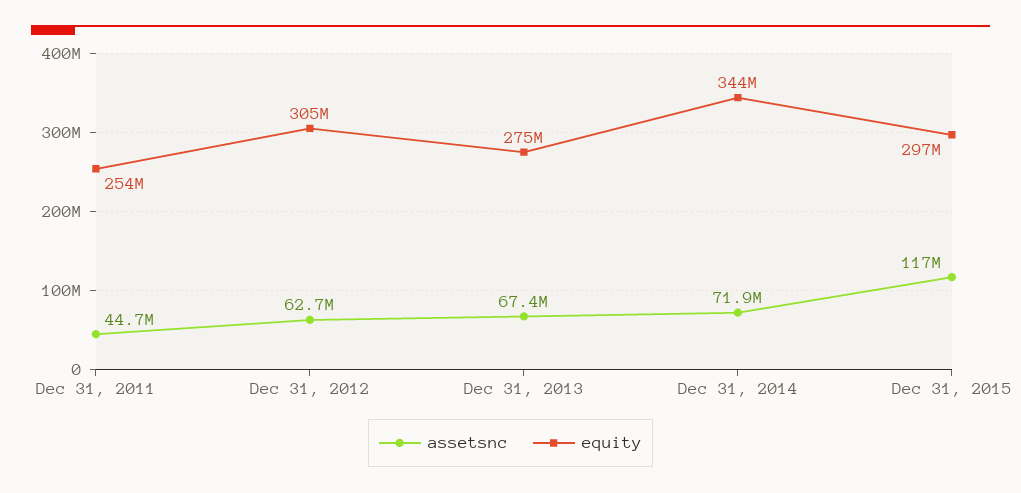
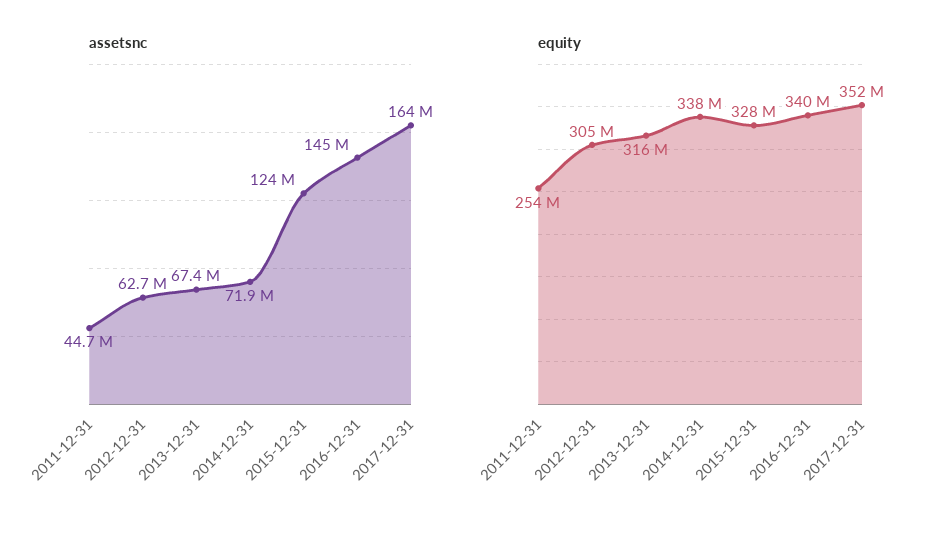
equity, Dec 31, 2013: 275000000 -> 316000000
equity, Dec 31, 2014: 344000000 -> 338000000
assetsnc, Dec 31, 2015: 117000000 -> 124000000
equity, Dec 31, 2015: 297000000 -> 328000000
assetsnc, 2016-12-31: none -> 145000000
assetsnc, 2017-12-31: none -> 164000000
equity, 2016-12-31: none -> 340000000
equity, 2017-12-31: none -> 352000000

